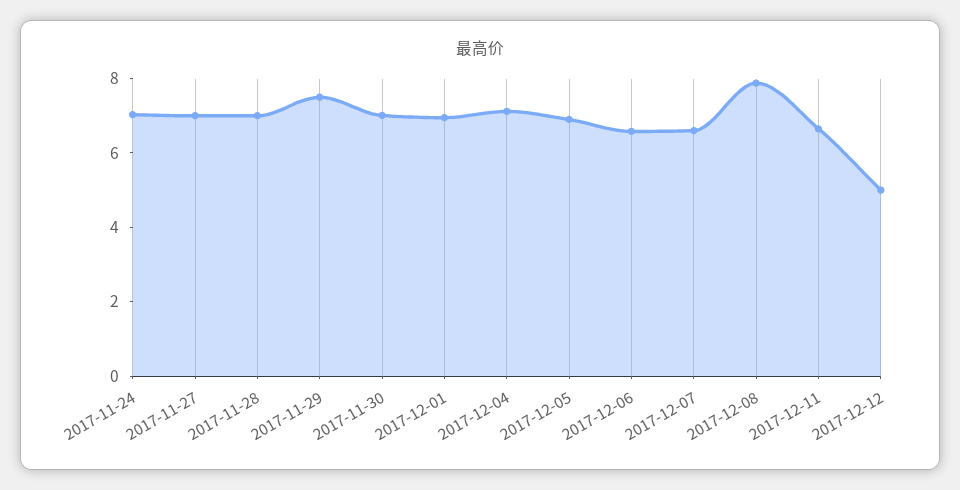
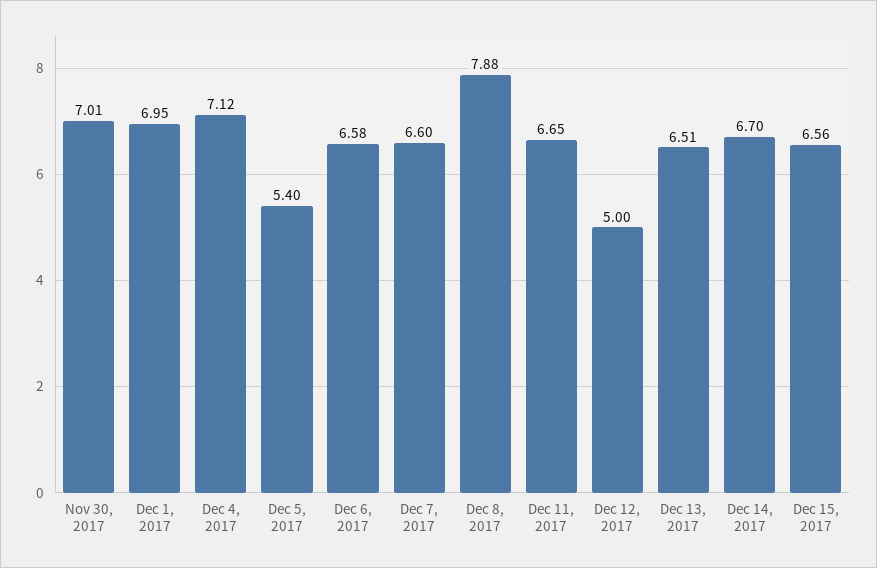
2017-11-24: 7 -> none
2017-11-27: 7 -> none
2017-11-28: 7 -> none
2017-11-29: 7.5 -> none
2017-12-05: 7 -> 5.4
Dec 13, 2017: none -> 6.51
Dec 14, 2017: none -> 6.7
Dec 15, 2017: none -> 6.56

